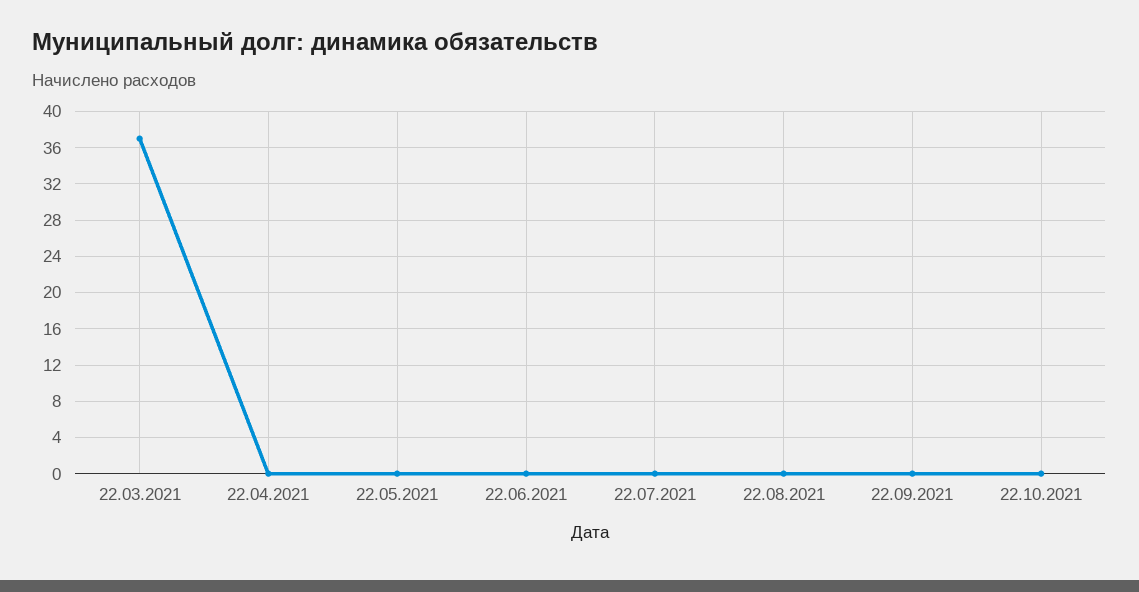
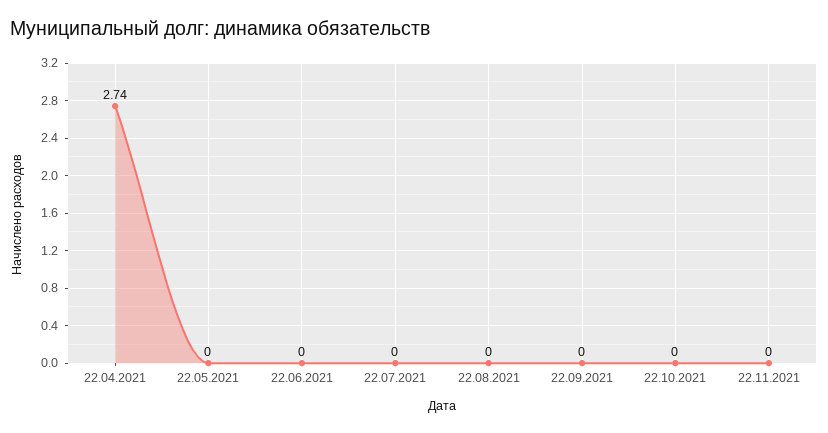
22.03.2021: 37 -> none
22.04.2021: 0 -> 2.74
22.11.2021: none -> 0

